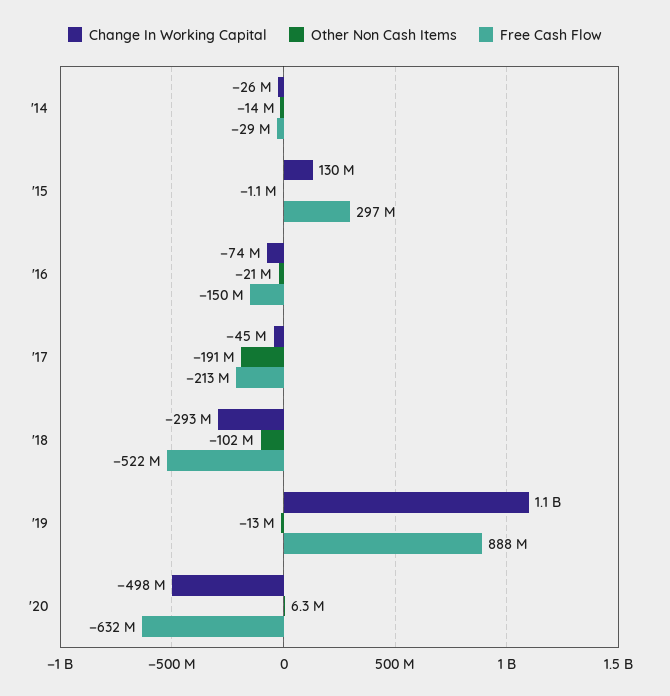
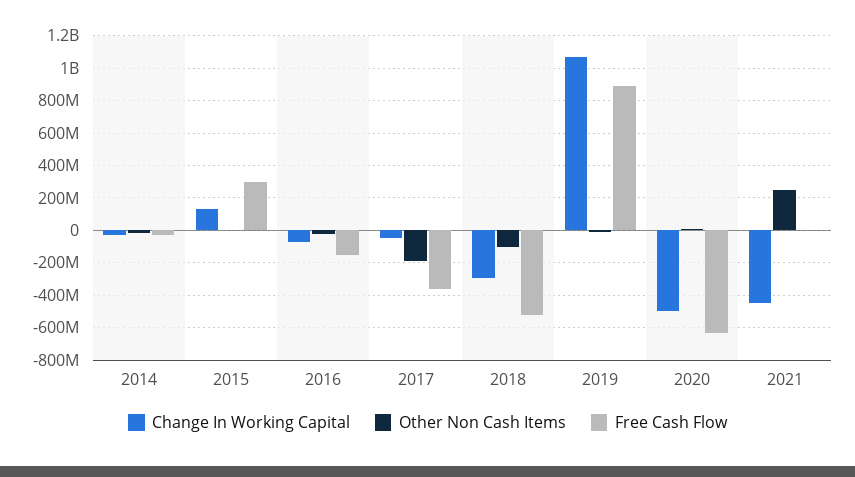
Free Cash Flow, '17: -213000000 -> -350000000
Change In Working Capital, 2021: none -> -450000000
Other Non Cash Items, 2021: none -> 250000000
Free Cash Flow, 2021: none -> 0

